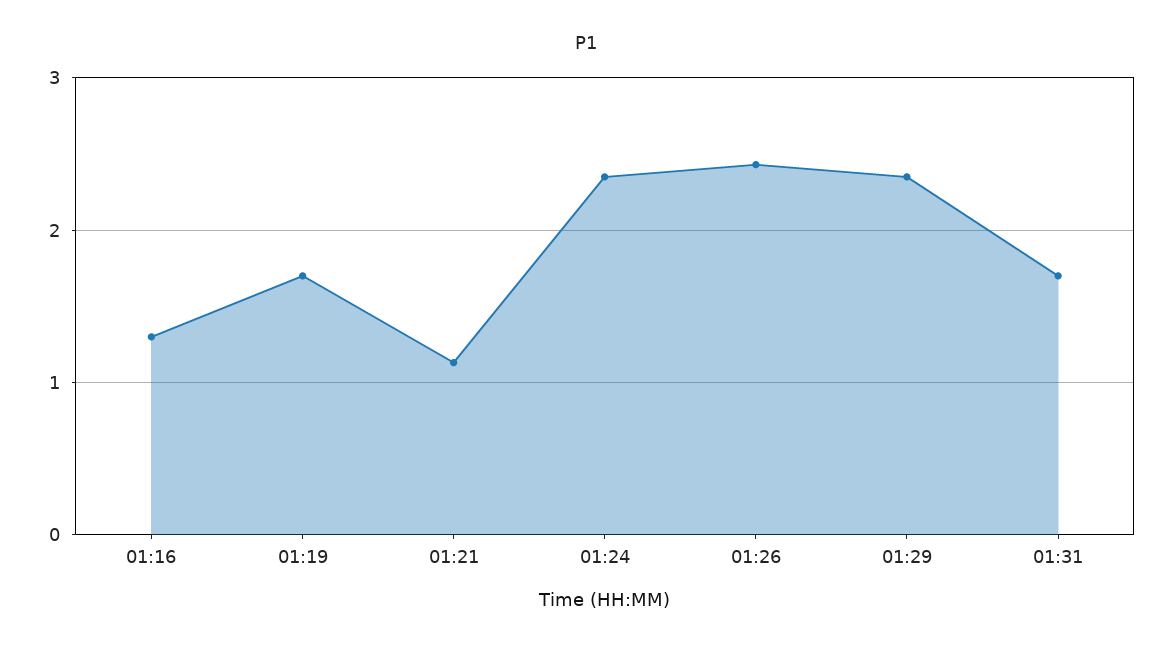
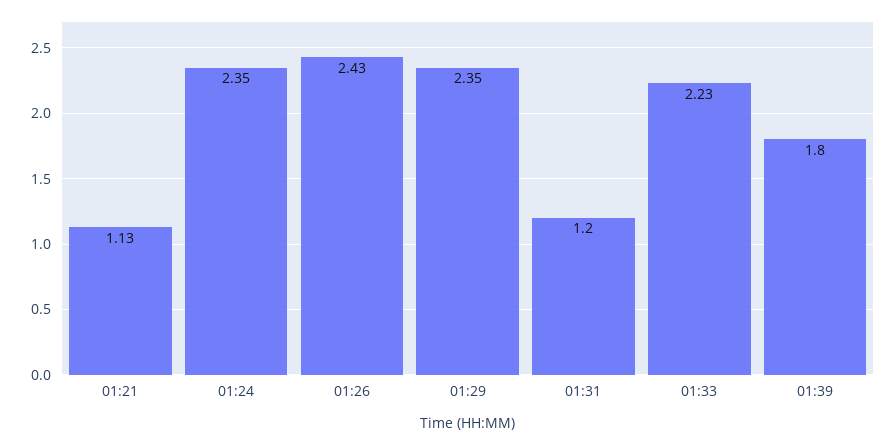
01:16: 1.3 -> none
01:19: 1.7 -> none
01:31: 1.7 -> 1.2
01:33: none -> 2.23
01:39: none -> 1.8

